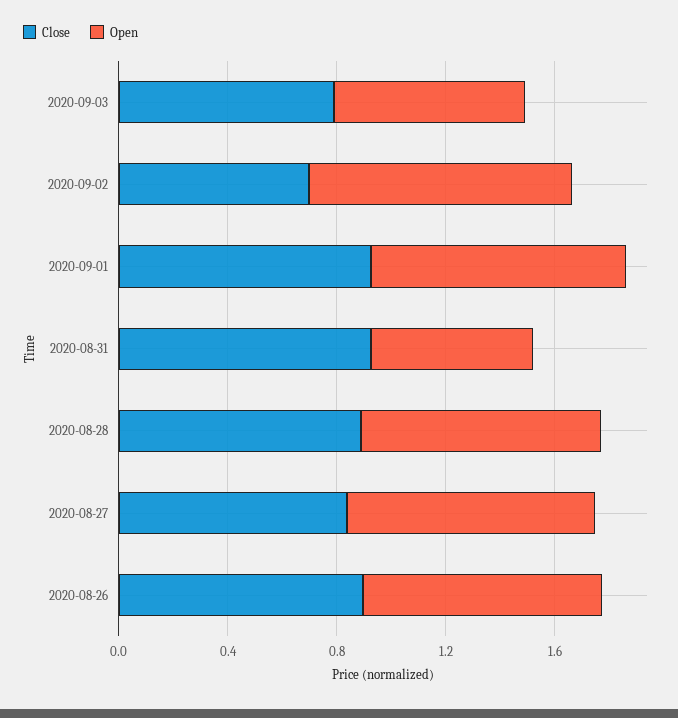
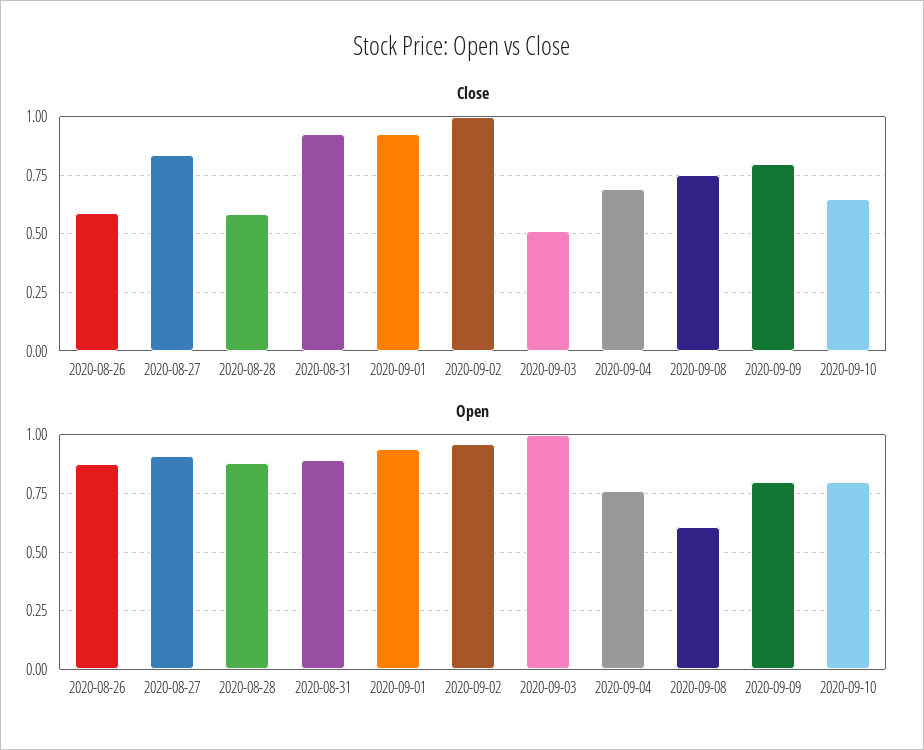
Close, 2020-09-03: 0.8 -> 0.5
Open, 2020-09-03: 0.7 -> 1
Close, 2020-09-02: 0.7 -> 1
Open, 2020-08-31: 0.6 -> 0.9
Close, 2020-08-28: 0.9 -> 0.6
Close, 2020-08-26: 0.9 -> 0.6
Close, 2020-09-04: none -> 0.7
Close, 2020-09-08: none -> 0.75
Close, 2020-09-09: none -> 0.8
Close, 2020-09-10: none -> 0.65
Open, 2020-09-04: none -> 0.75
Open, 2020-09-08: none -> 0.6
Open, 2020-09-09: none -> 0.8
Open, 2020-09-10: none -> 0.8

